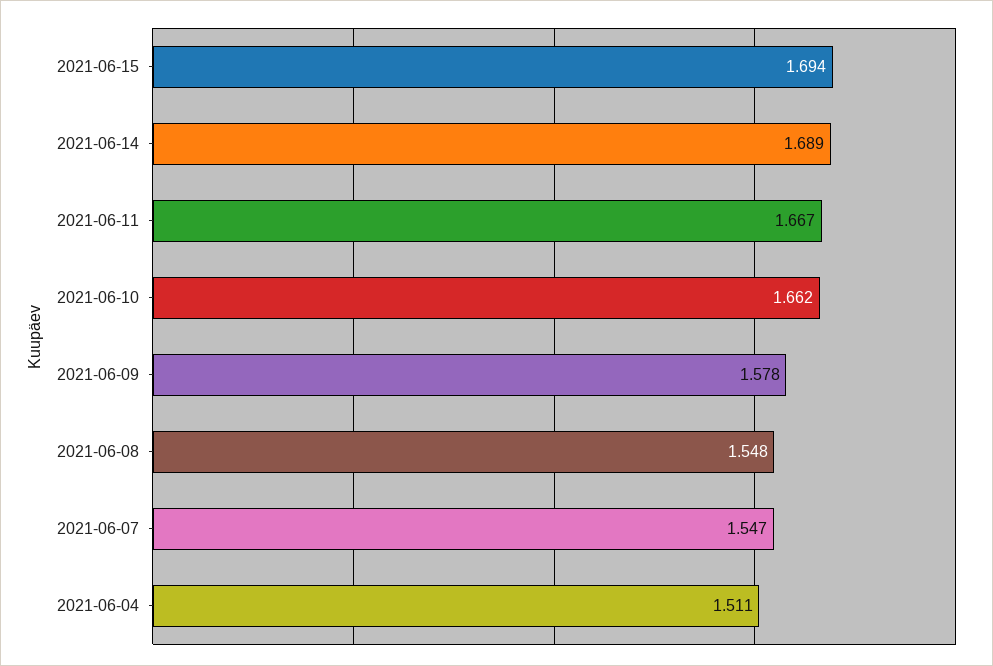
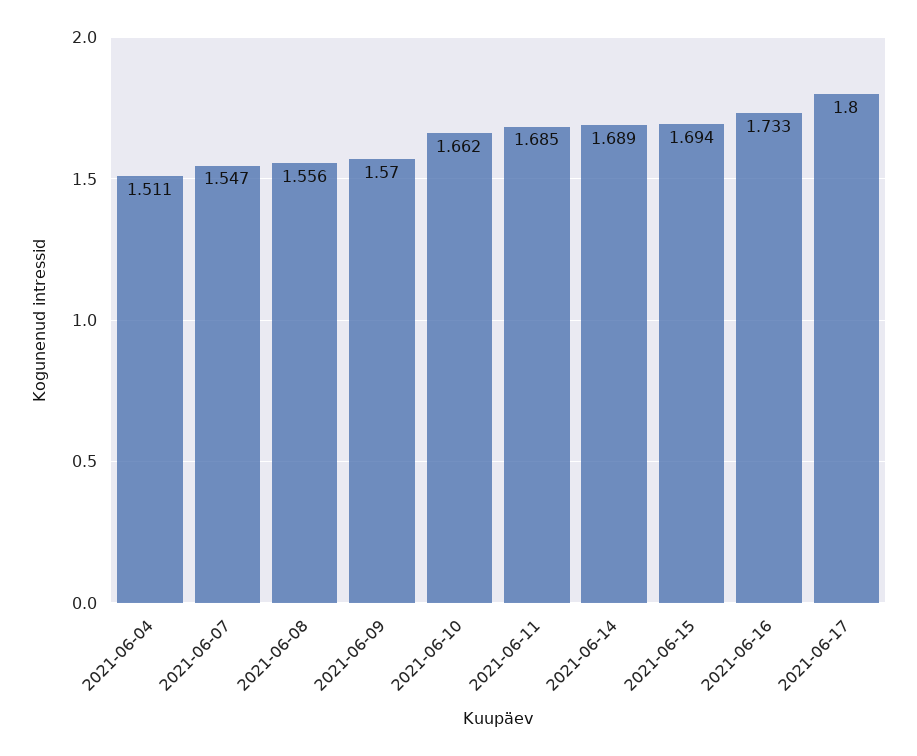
2021-06-11: 1.667 -> 1.685
2021-06-09: 1.578 -> 1.57
2021-06-08: 1.548 -> 1.556
2021-06-16: none -> 1.733
2021-06-17: none -> 1.8

